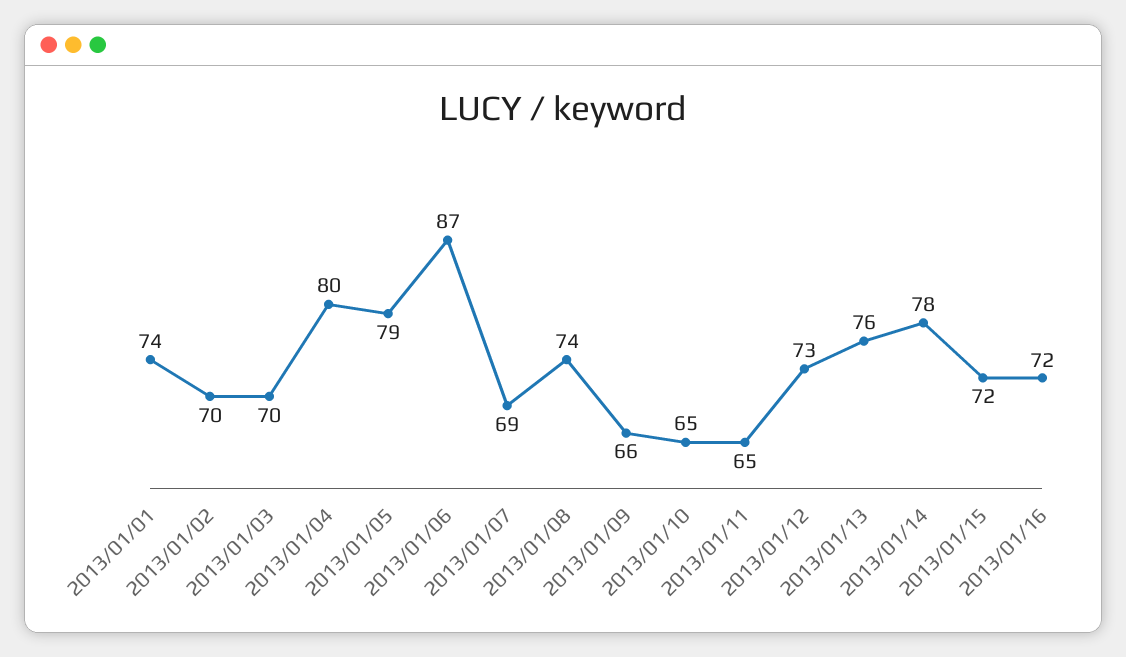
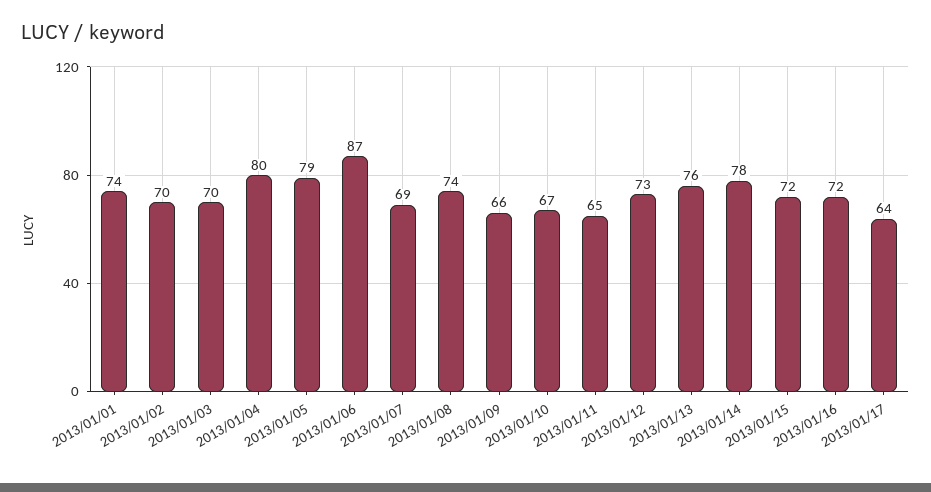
2013/01/10: 65 -> 67
2013/01/17: none -> 64

